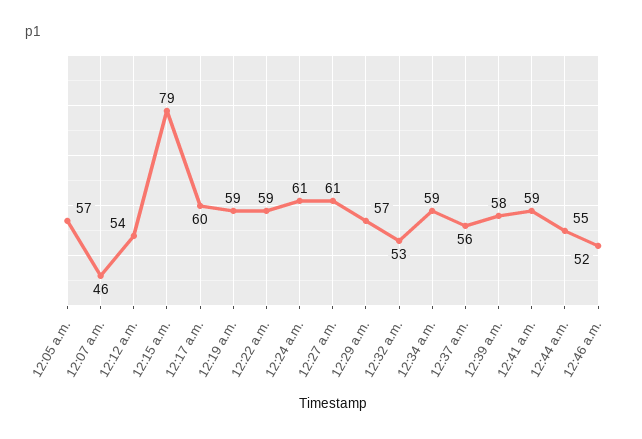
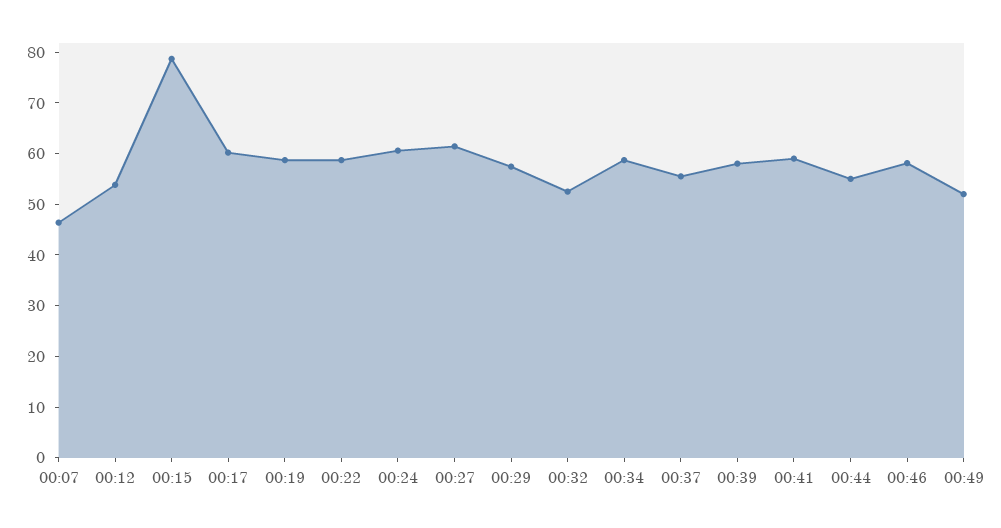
12:05 a.m.: 57 -> none
12:46 a.m.: 52 -> 58
00:49: none -> 52

